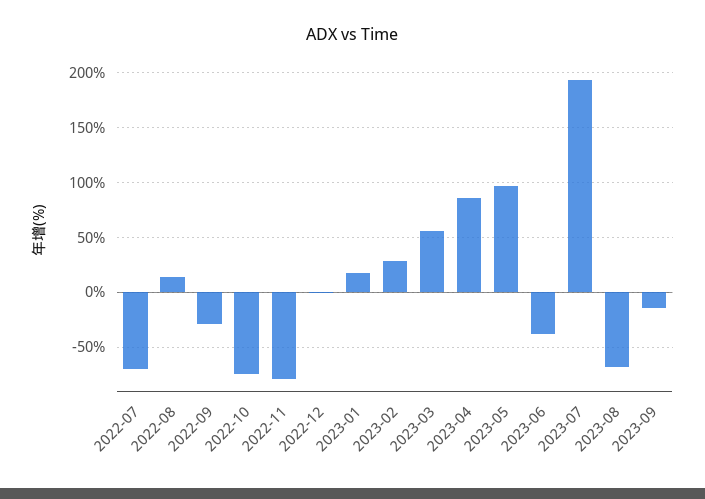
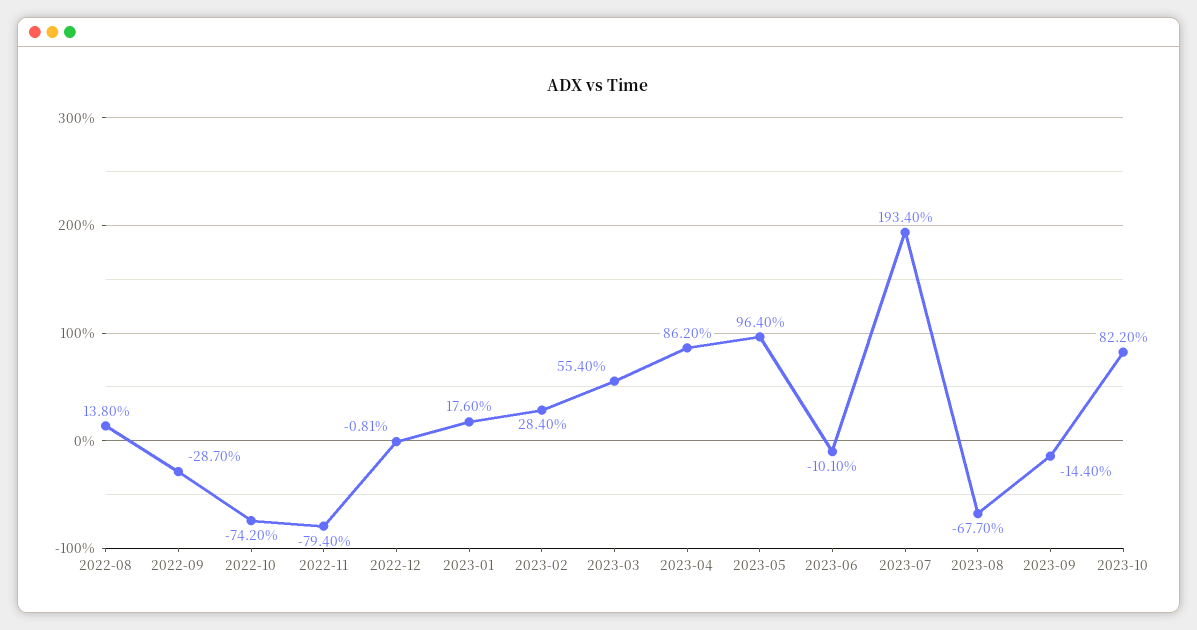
2022-07: -70 -> none
2023-06: -40 -> -10.1
2023-10: none -> 82.2

